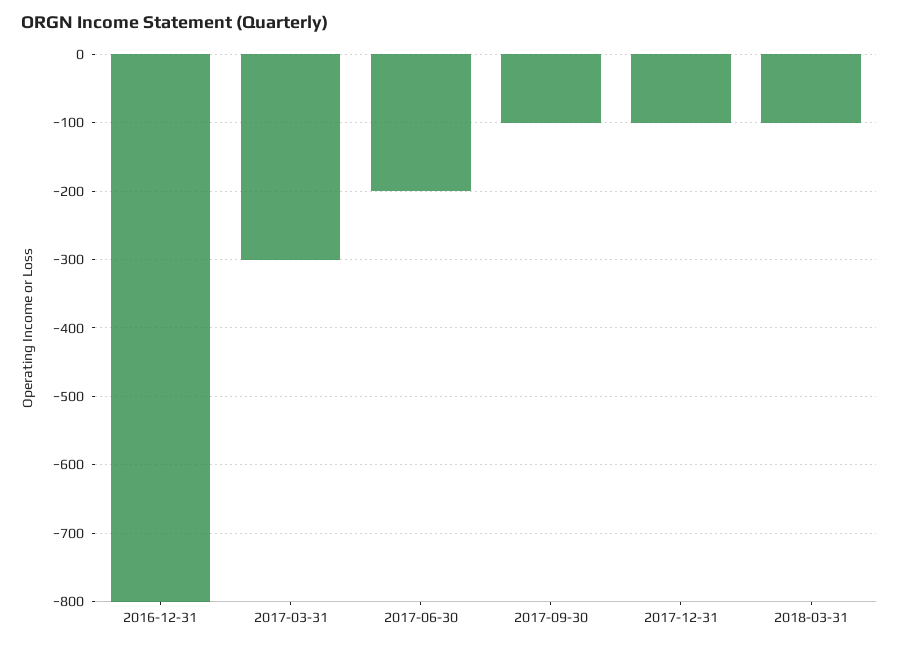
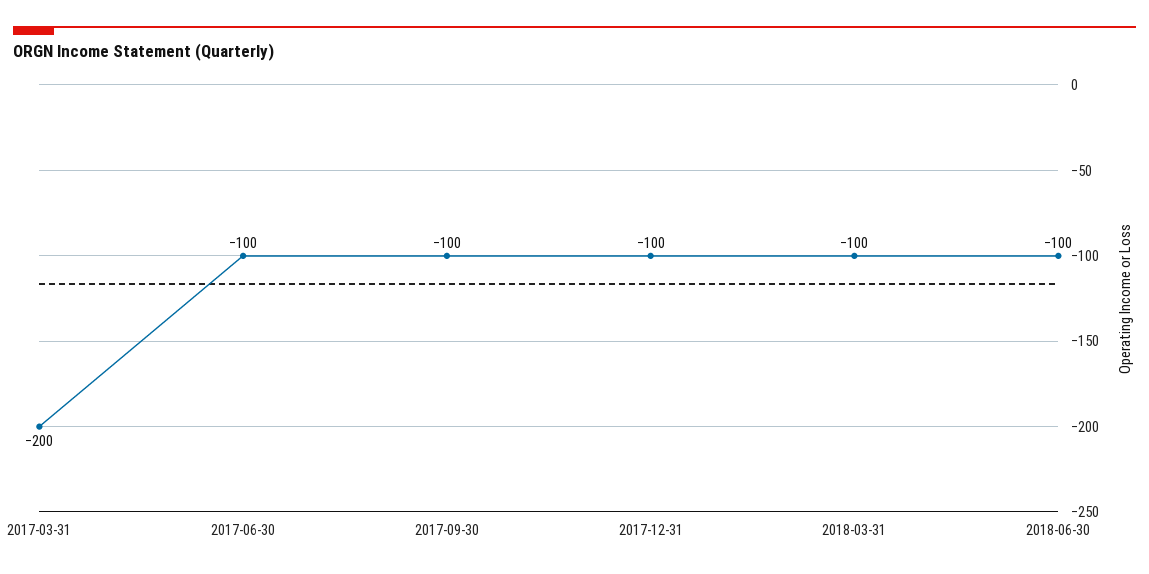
2016-12-31: -800 -> none
2017-03-31: -300 -> -200
2017-06-30: -200 -> -100
2018-06-30: none -> -100

